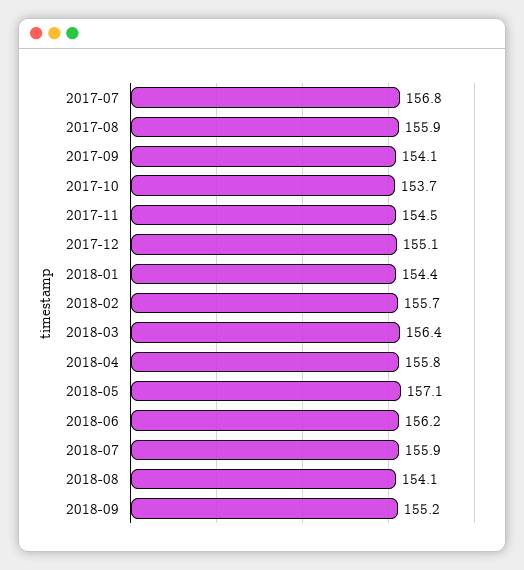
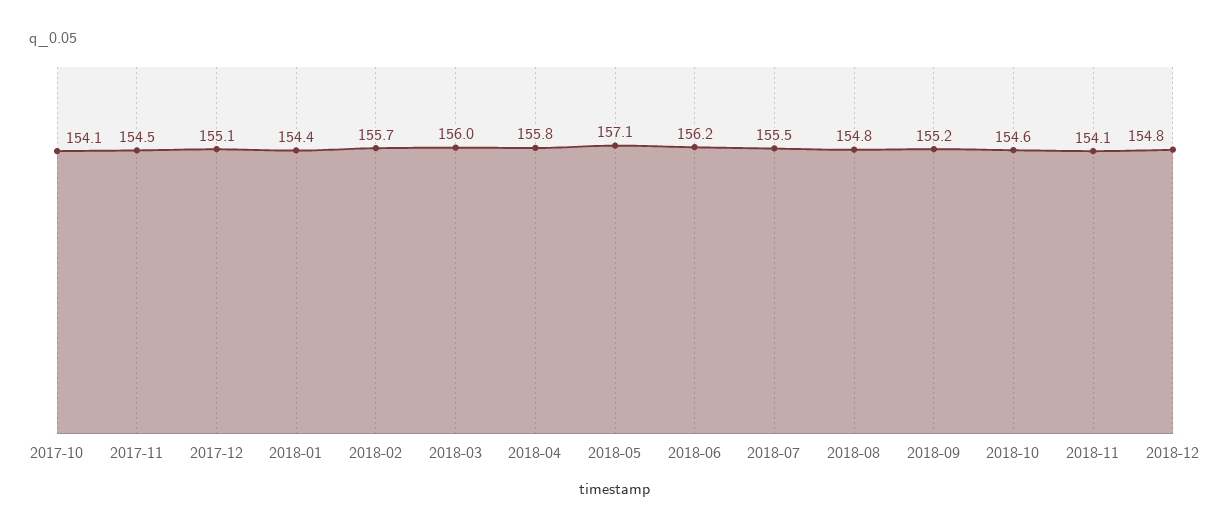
2017-07: 156.8 -> none
2017-08: 155.9 -> none
2017-09: 154.1 -> none
2017-10: 153.7 -> 154.1
2018-03: 156.4 -> 156
2018-07: 155.9 -> 155.5
2018-08: 154.1 -> 154.8
2018-10: none -> 154.6
2018-11: none -> 154.1
2018-12: none -> 154.8

